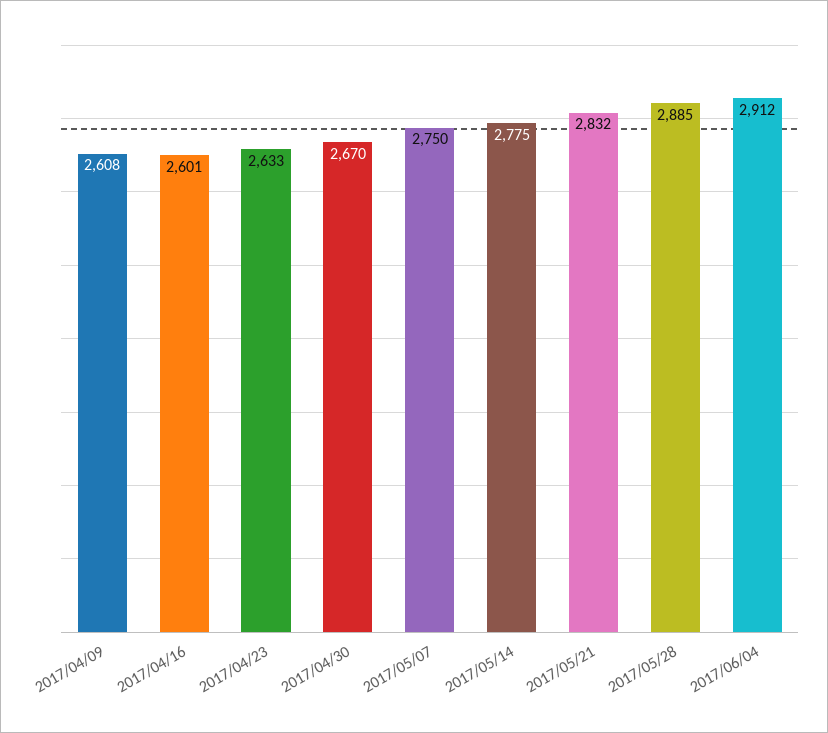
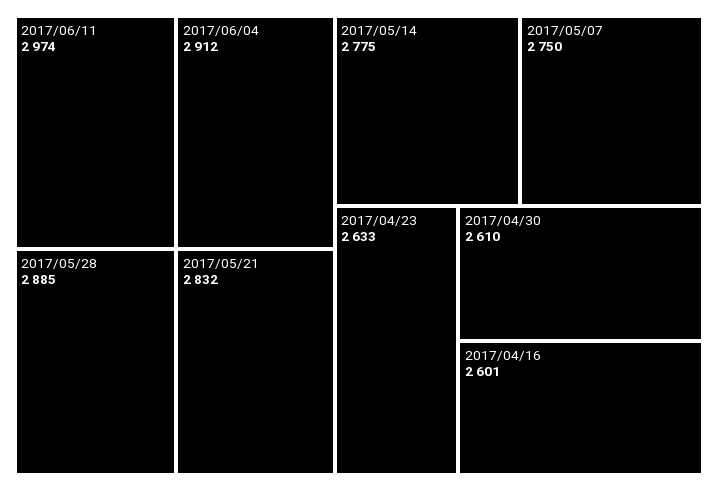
2017/04/09: 2608 -> none
2017/04/30: 2670 -> 2610
2017/06/11: none -> 2974

